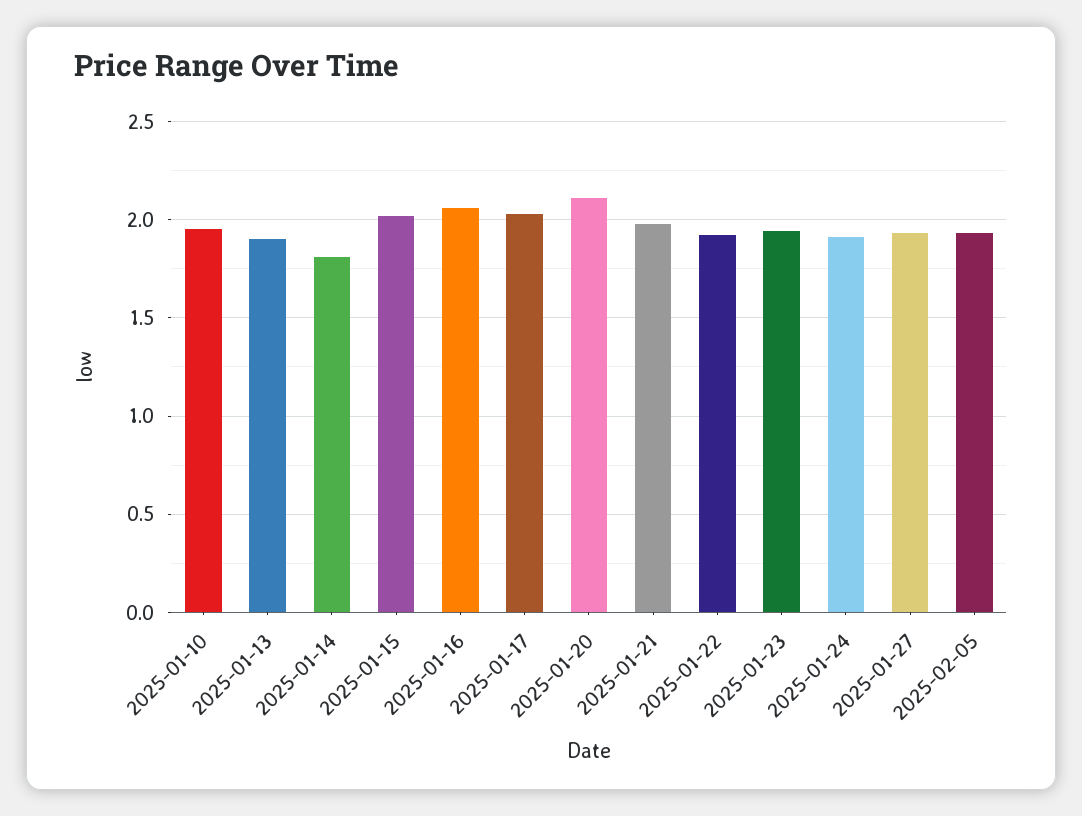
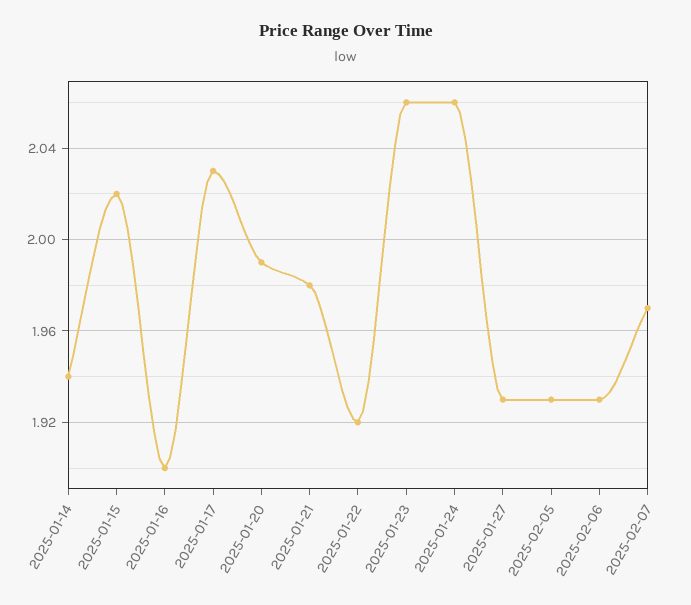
2025-01-10: 1.95 -> none
2025-01-13: 1.9 -> none
2025-01-14: 1.8 -> 1.94
2025-01-16: 2.05 -> 1.9
2025-01-20: 2.1 -> 1.99
2025-01-23: 1.95 -> 2.06
2025-01-24: 1.9 -> 2.06
2025-02-06: none -> 1.93
2025-02-07: none -> 1.97

